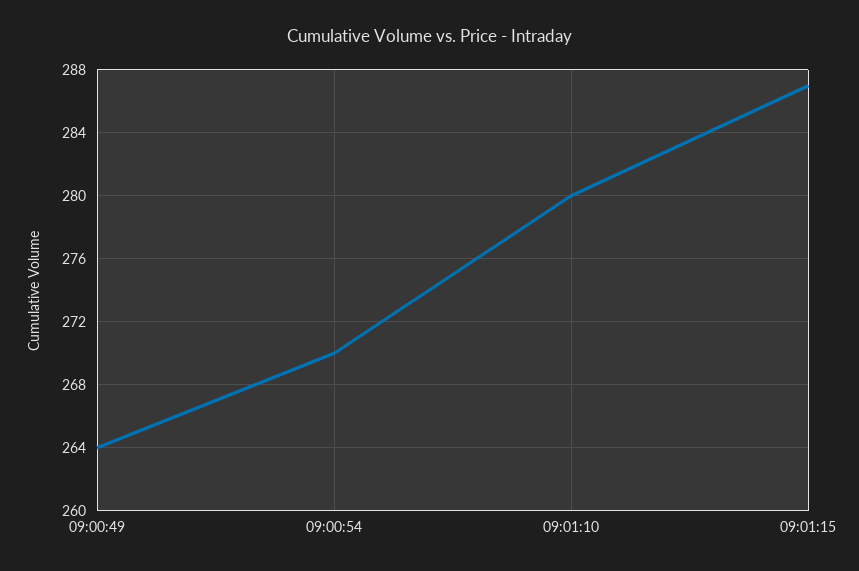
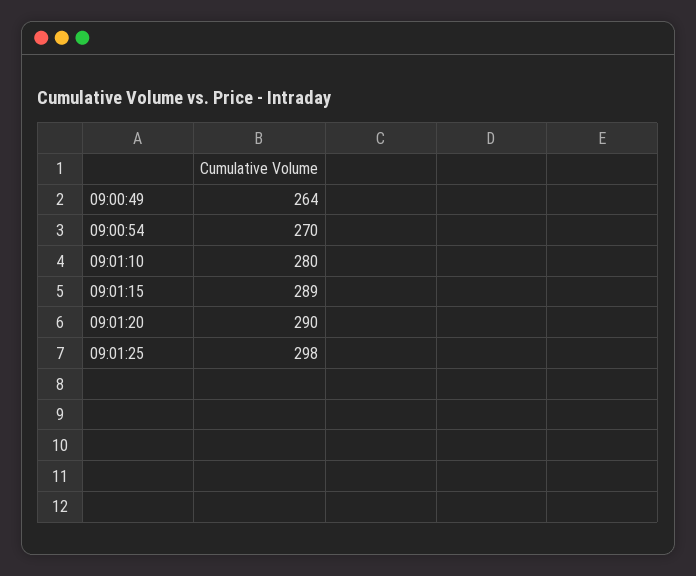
09:01:15: 287 -> 289
09:01:20: none -> 290
09:01:25: none -> 298

